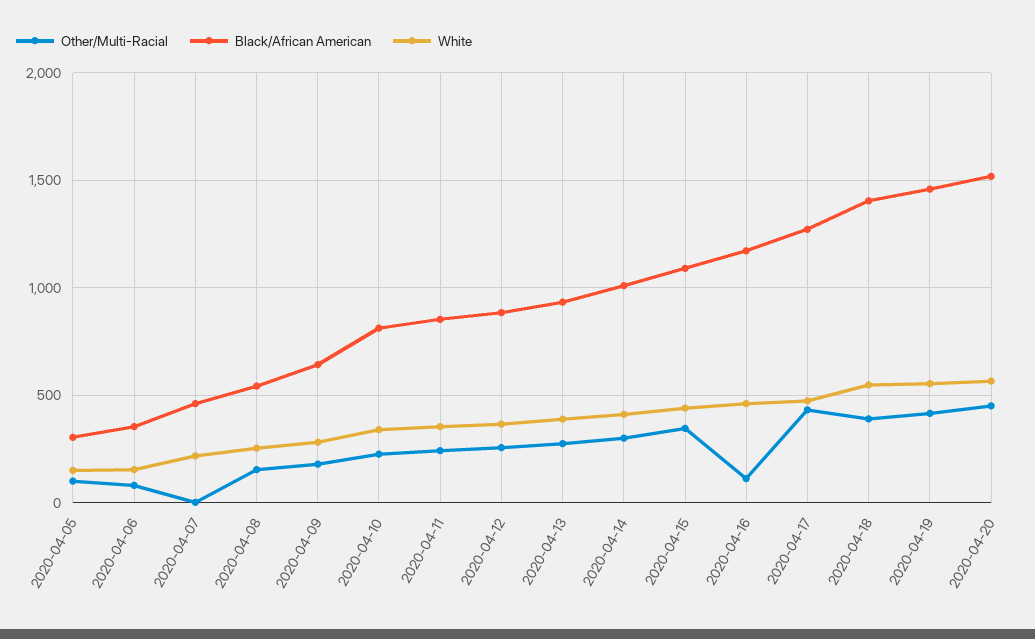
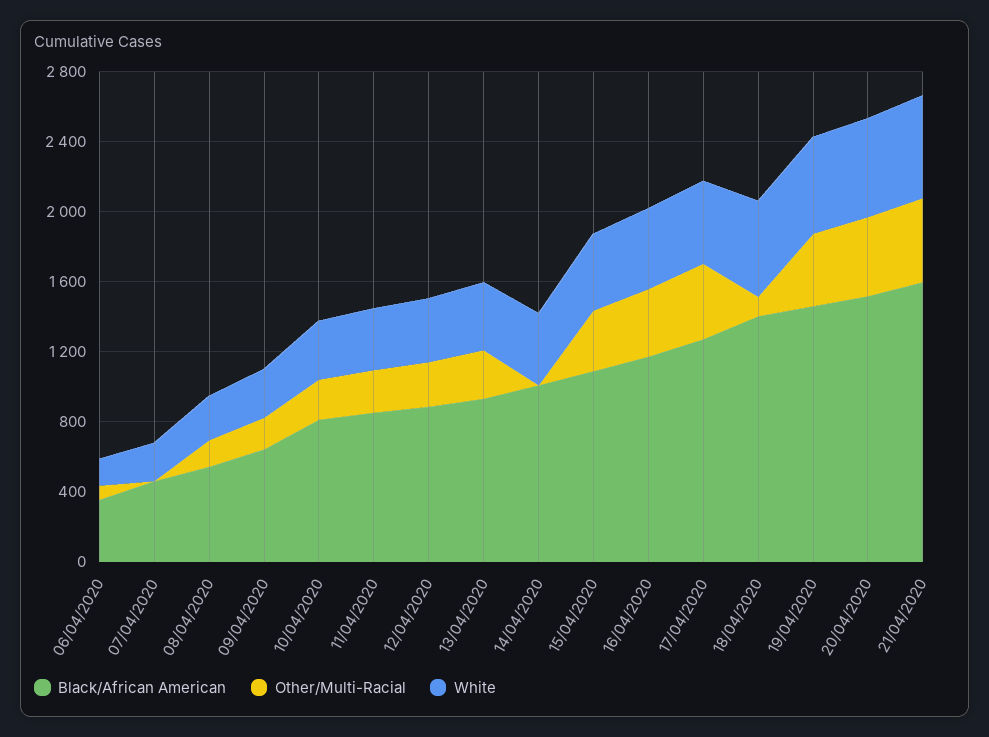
Other/Multi-Racial, 2020-04-05: 100 -> none
Black/African American, 2020-04-05: 300 -> none
White, 2020-04-05: 150 -> none
Other/Multi-Racial, 2020-04-14: 300 -> 0
Other/Multi-Racial, 2020-04-16: 100 -> 400
Other/Multi-Racial, 2020-04-18: 400 -> 100
Black/African American, 21/04/2020: none -> 1600
Other/Multi-Racial, 21/04/2020: none -> 500
White, 21/04/2020: none -> 600

